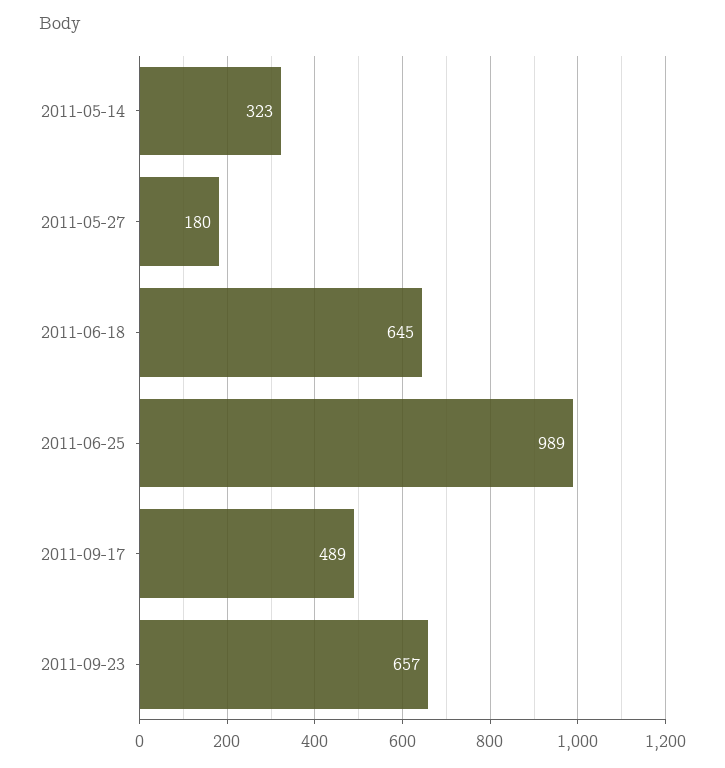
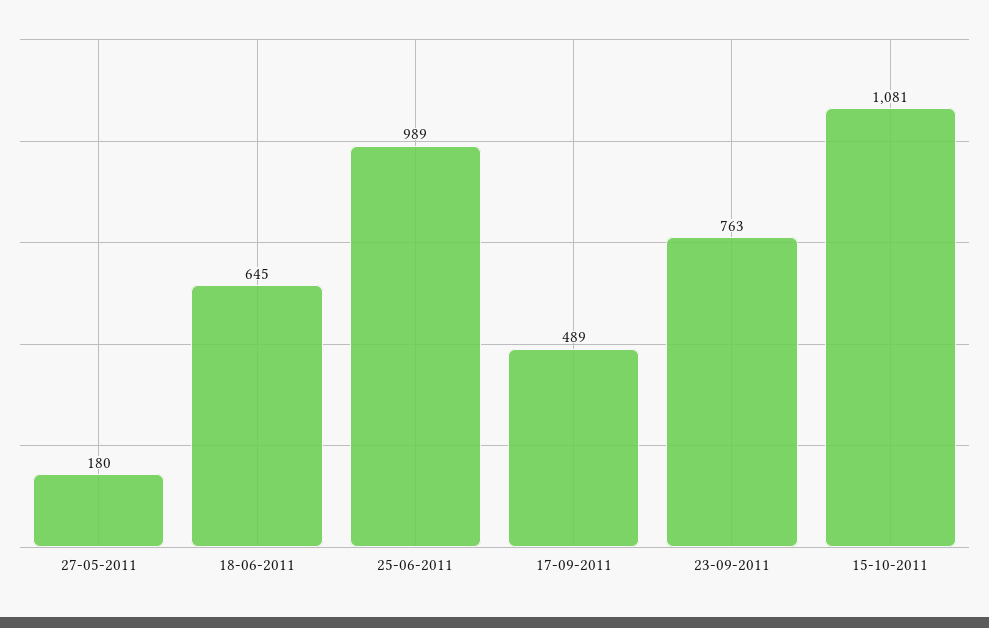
2011-05-14: 323 -> none
2011-09-23: 657 -> 763
15-10-2011: none -> 1081

